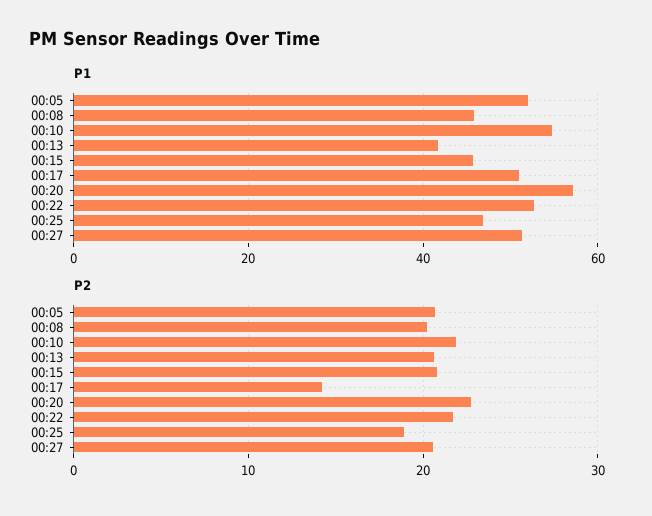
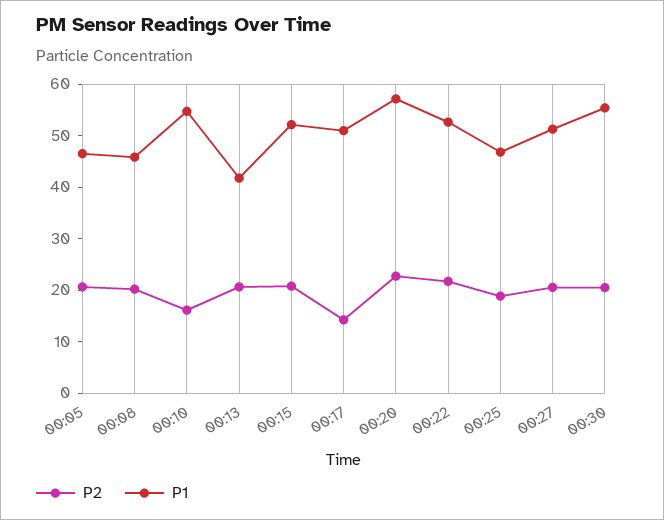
P1, 00:05: 52 -> 46
P1, 00:15: 46 -> 52
P2, 00:10: 22 -> 16
P2, 00:30: none -> 20
P1, 00:30: none -> 56

